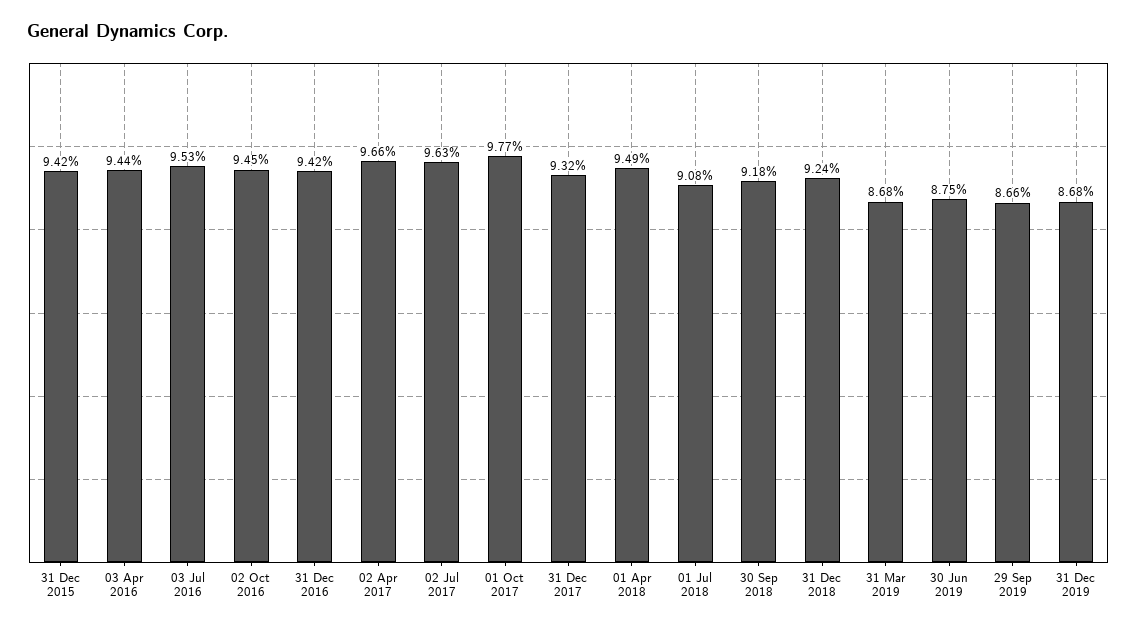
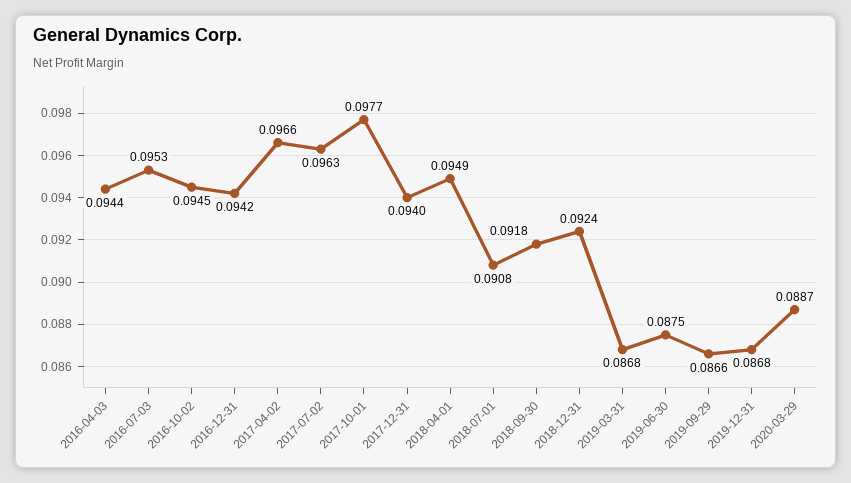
31 Dec 2015: 0.0942 -> none
31 Dec 2017: 0.0932 -> 0.094
2020-03-29: none -> 0.0887

